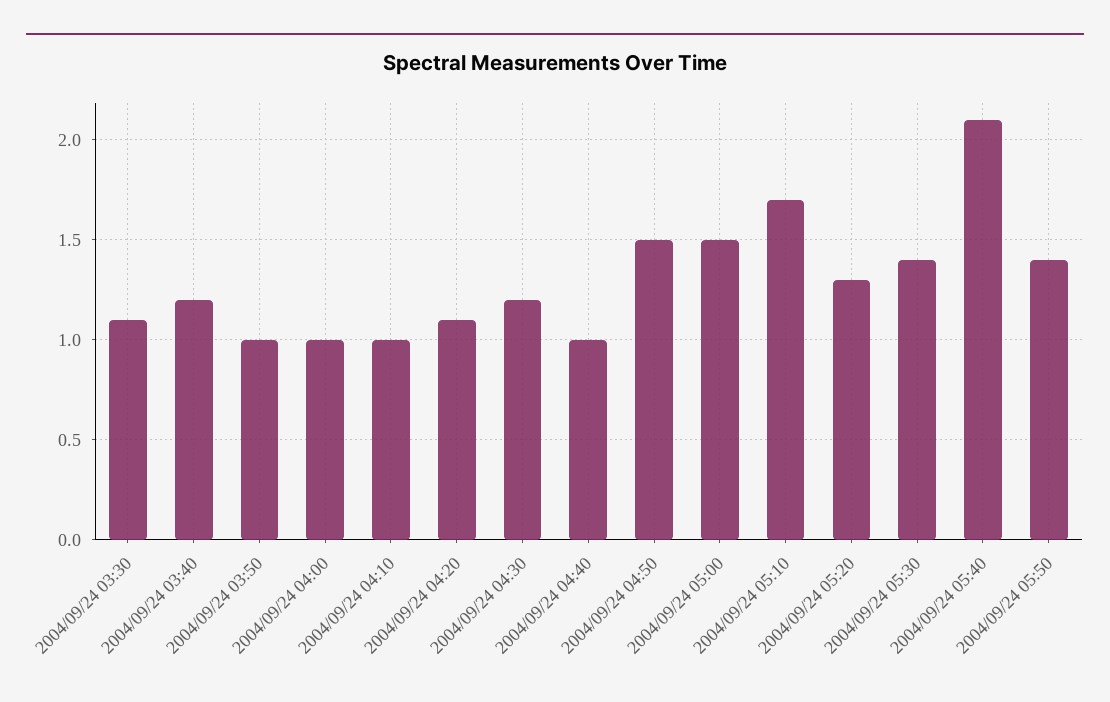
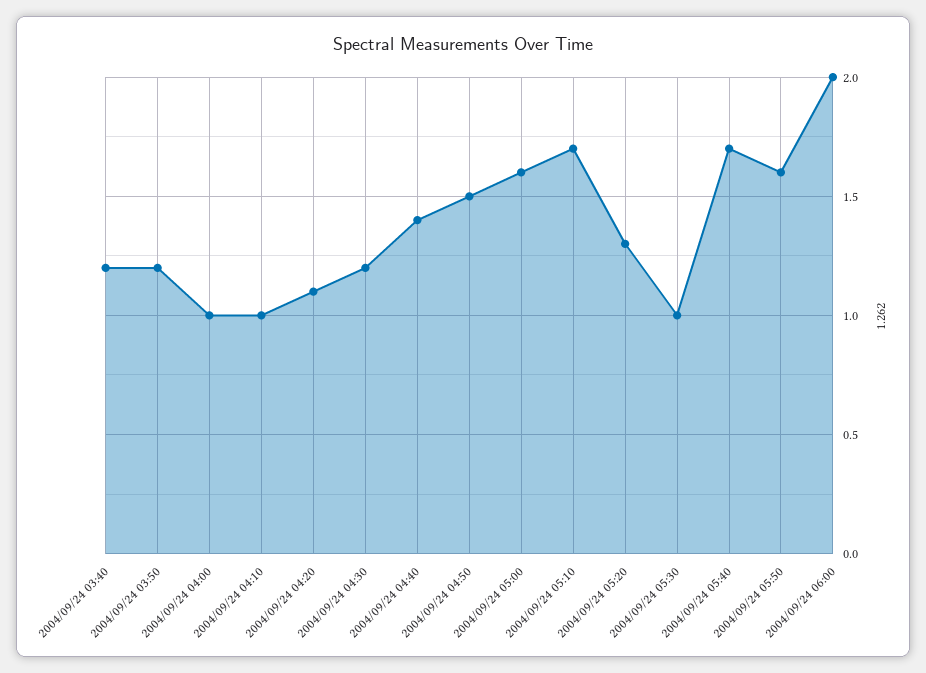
2004/09/24 03:30: 1.1 -> none
2004/09/24 03:50: 1 -> 1.2
2004/09/24 04:40: 1 -> 1.4
2004/09/24 05:00: 1.5 -> 1.6
2004/09/24 05:30: 1.4 -> 1
2004/09/24 05:40: 2.1 -> 1.7
2004/09/24 05:50: 1.4 -> 1.6
2004/09/24 06:00: none -> 2

